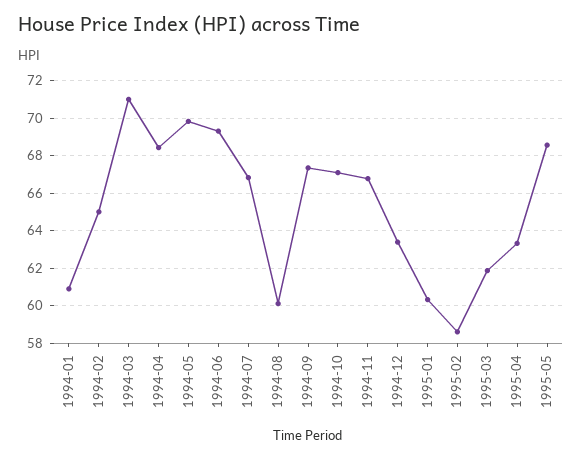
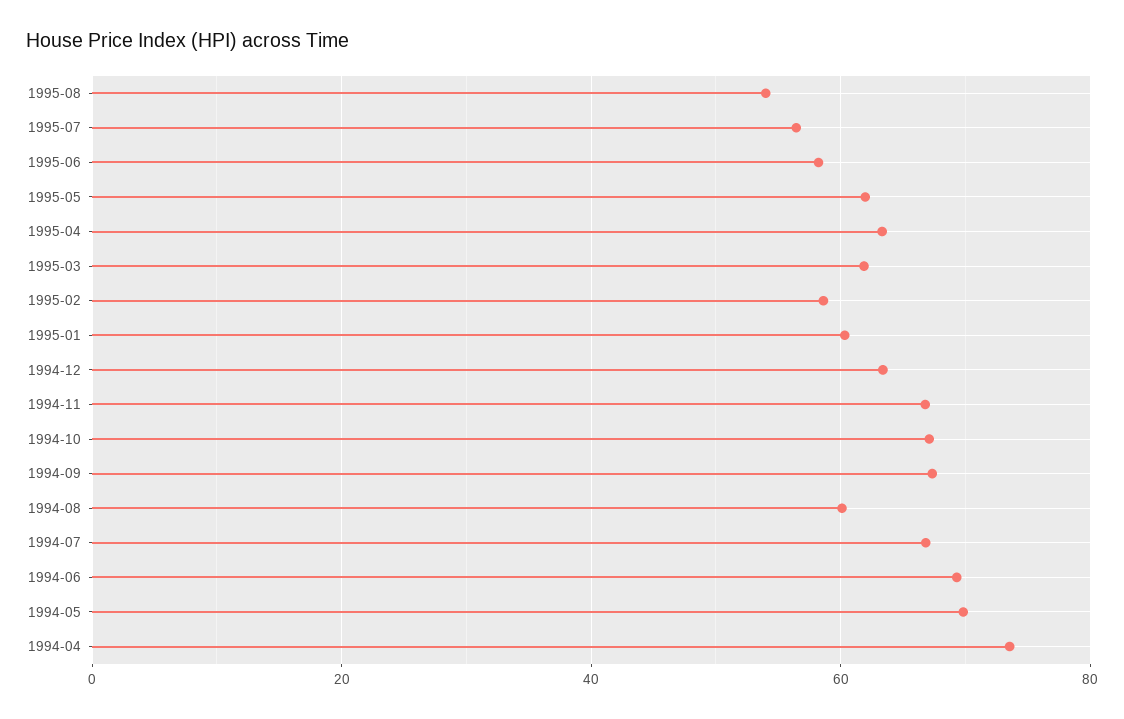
1994-01: 61 -> none
1994-02: 65 -> none
1994-03: 71 -> none
1994-04: 68.5 -> 74
1995-05: 68.5 -> 62
1995-08: none -> 54
1995-07: none -> 56
1995-06: none -> 58

